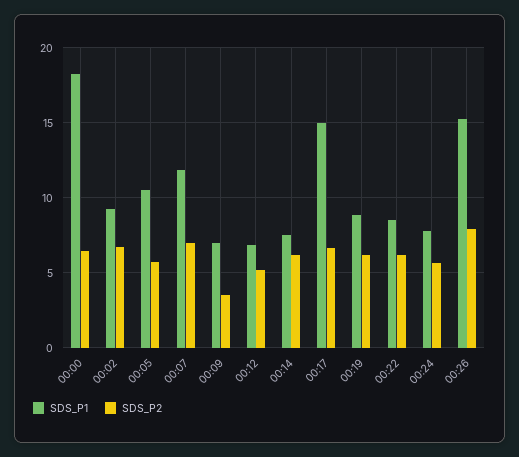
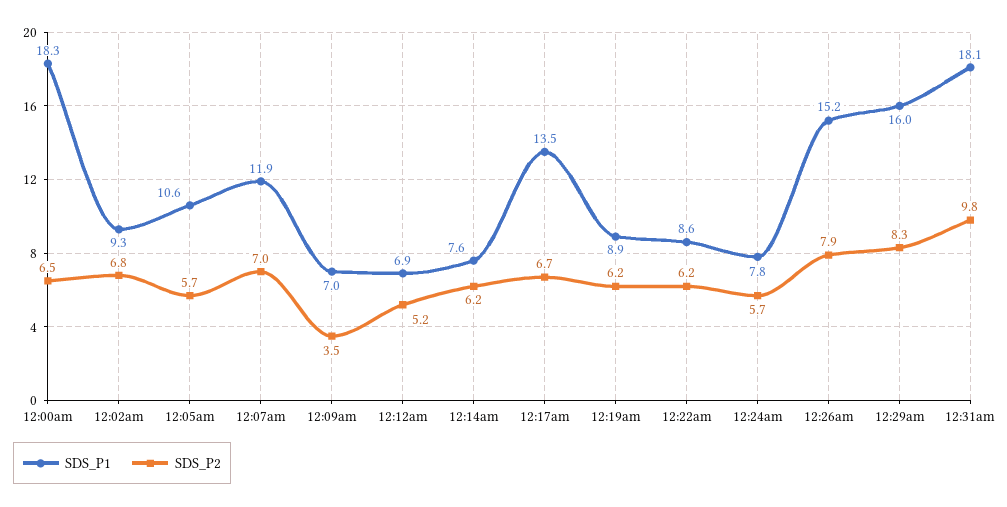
SDS_P1, 00:17: 15 -> 13.5
SDS_P1, 12:29am: none -> 16
SDS_P2, 12:29am: none -> 8.3
SDS_P1, 12:31am: none -> 18.1
SDS_P2, 12:31am: none -> 9.8

